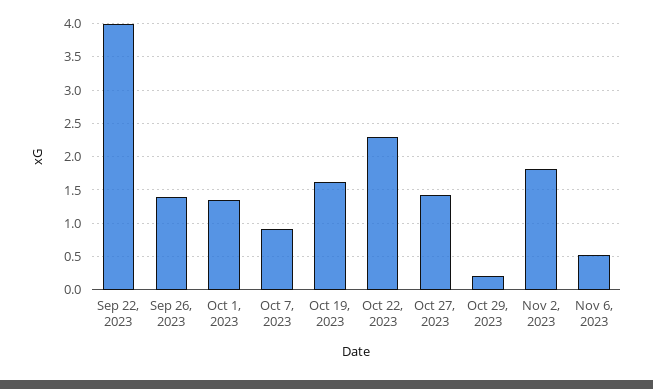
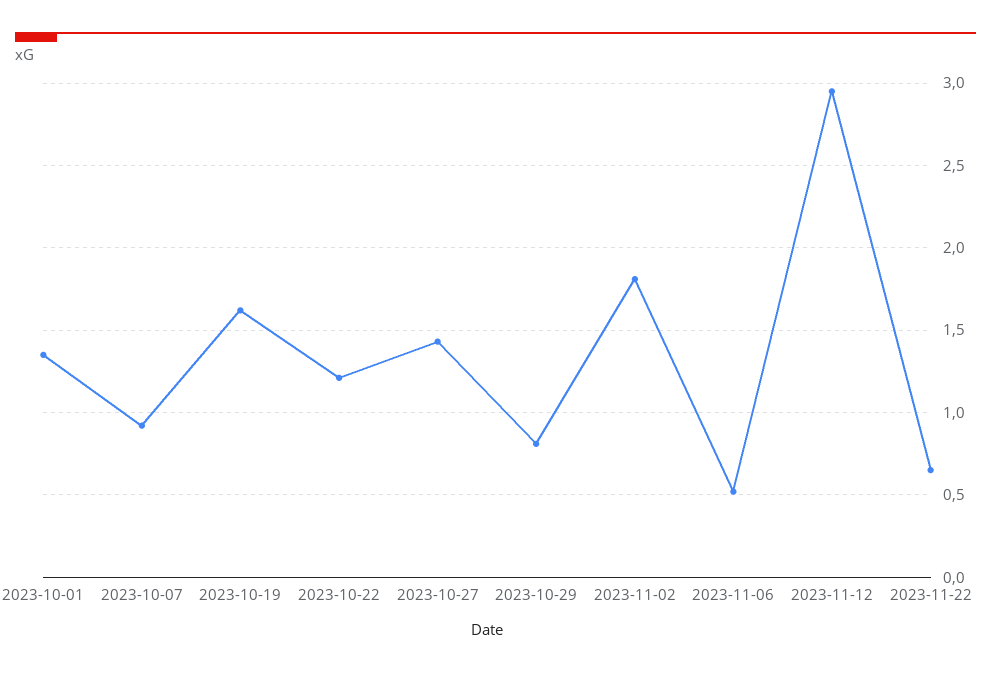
Sep 22, 2023: 4 -> none
Sep 26, 2023: 1.4 -> none
Oct 22, 2023: 2.3 -> 1.2
Oct 29, 2023: 0.2 -> 0.8
2023-11-12: none -> 2.95
2023-11-22: none -> 0.65

